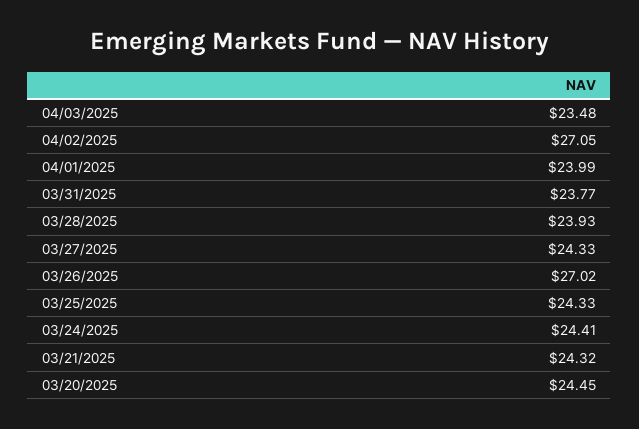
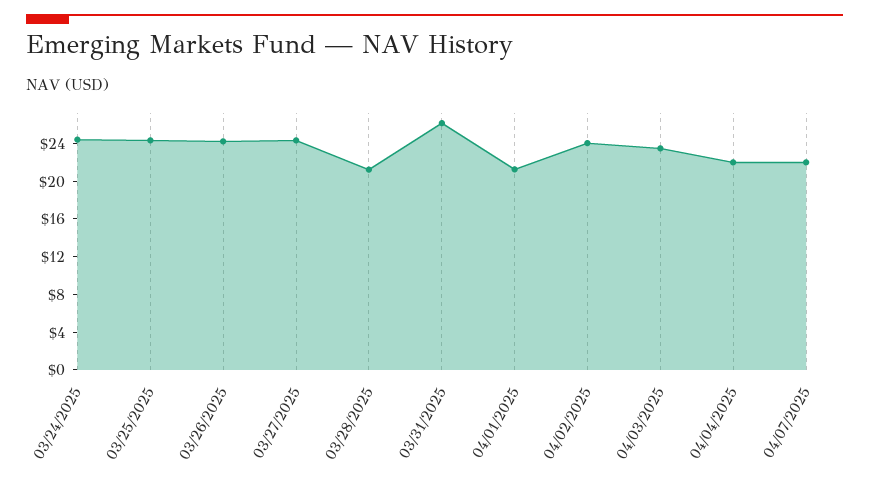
04/02/2025: 27.05 -> 24
04/01/2025: 23.99 -> 21
03/31/2025: 23.77 -> 26
03/28/2025: 23.93 -> 21
03/26/2025: 27.02 -> 24
03/21/2025: 24.32 -> none
03/20/2025: 24.45 -> none
04/04/2025: none -> 22
04/07/2025: none -> 22

